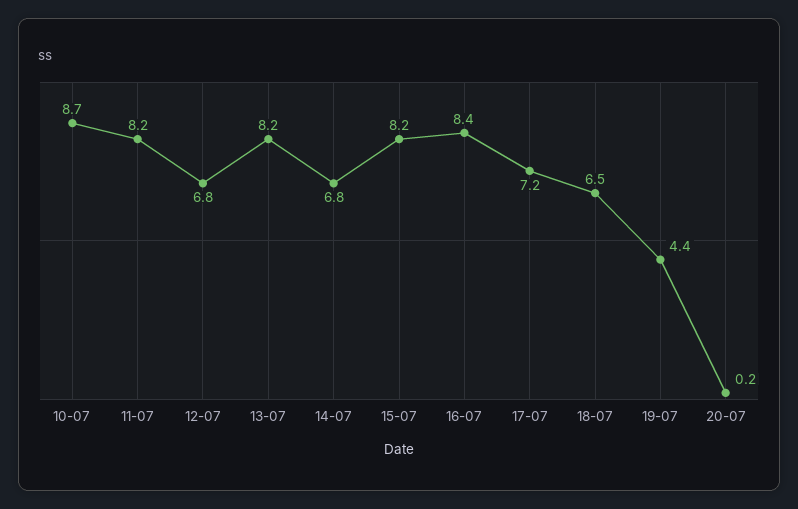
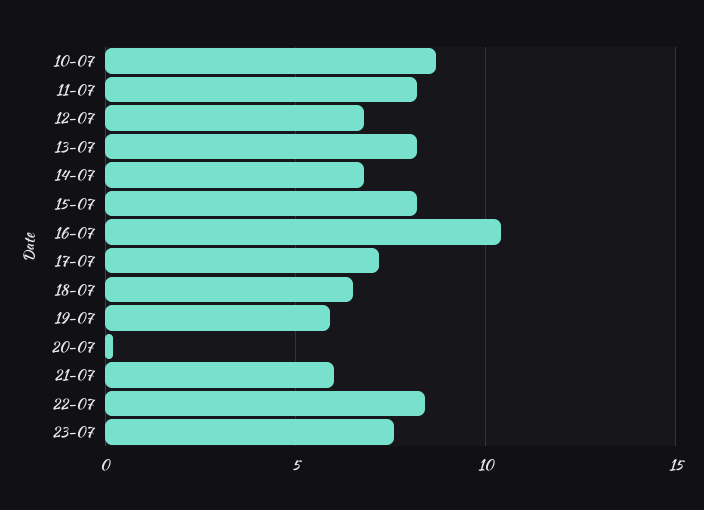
16-07: 8.4 -> 10.5
19-07: 4.4 -> 6
21-07: none -> 6
22-07: none -> 8.5
23-07: none -> 7.5

